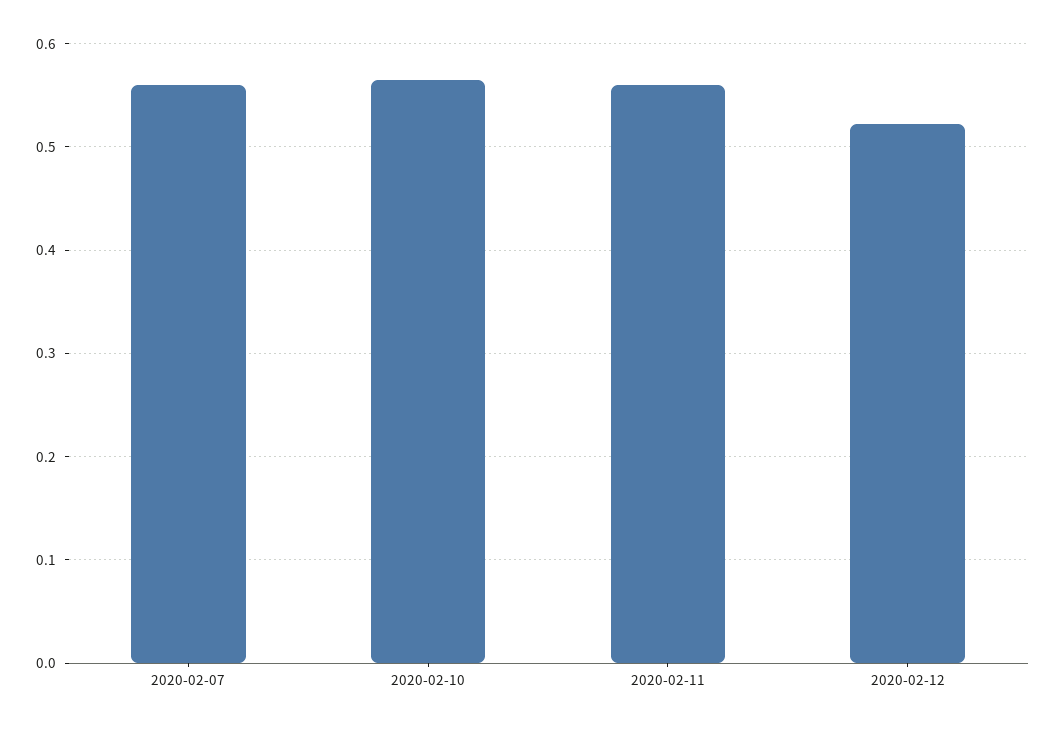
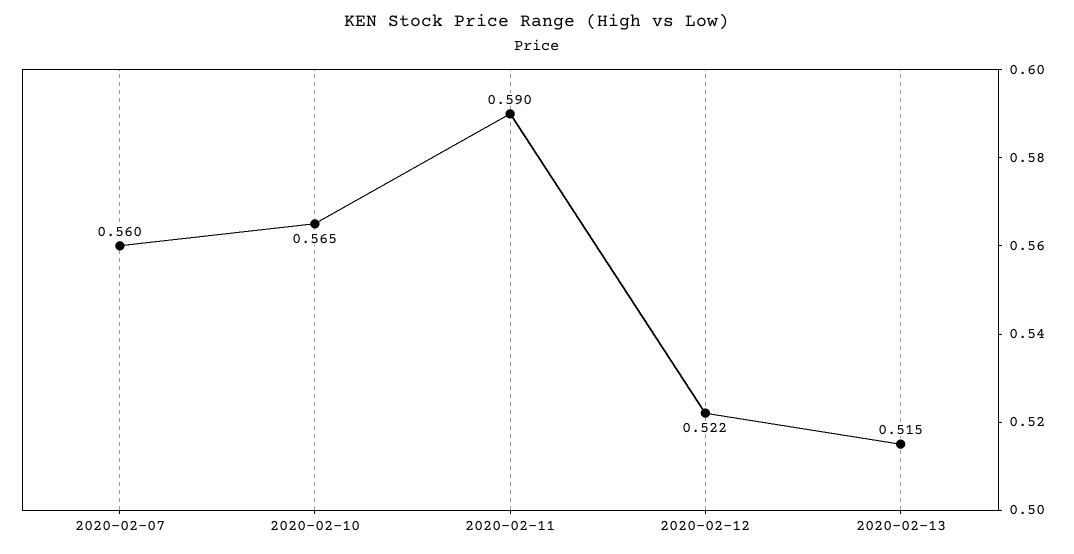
2020-02-11: 0.56 -> 0.59
2020-02-13: none -> 0.515

